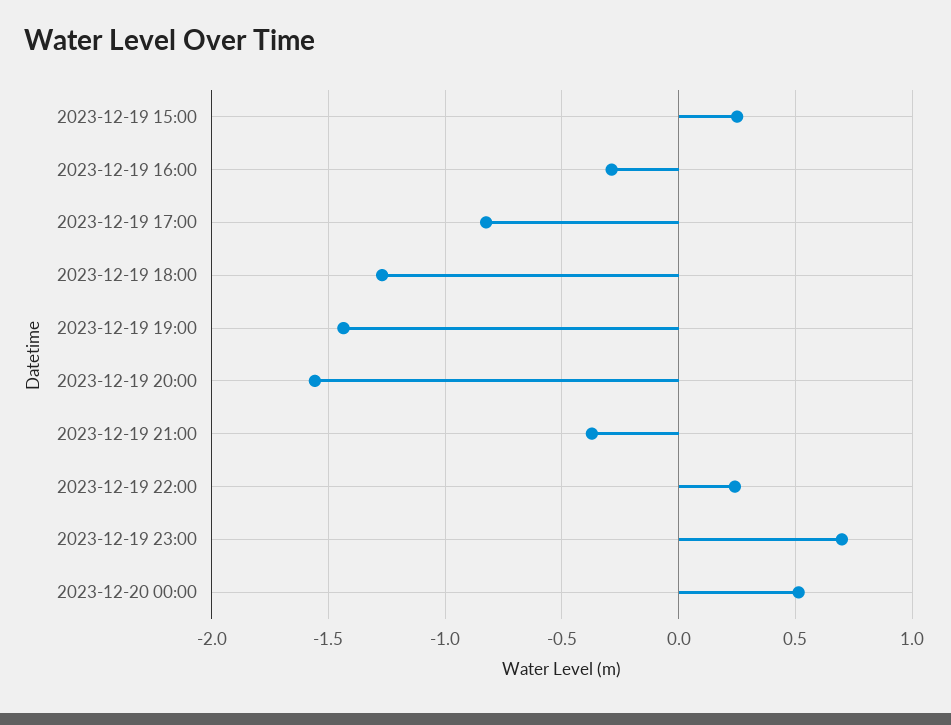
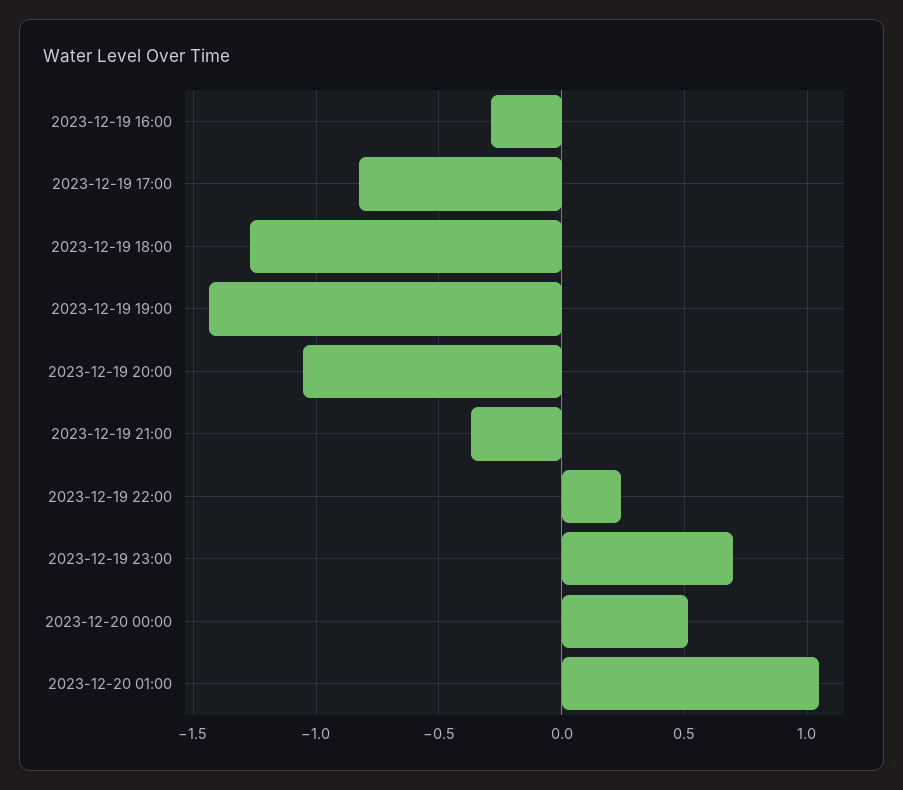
2023-12-19 15:00: 0.25 -> none
2023-12-19 20:00: -1.55 -> -1.05
2023-12-20 01:00: none -> 1.05

